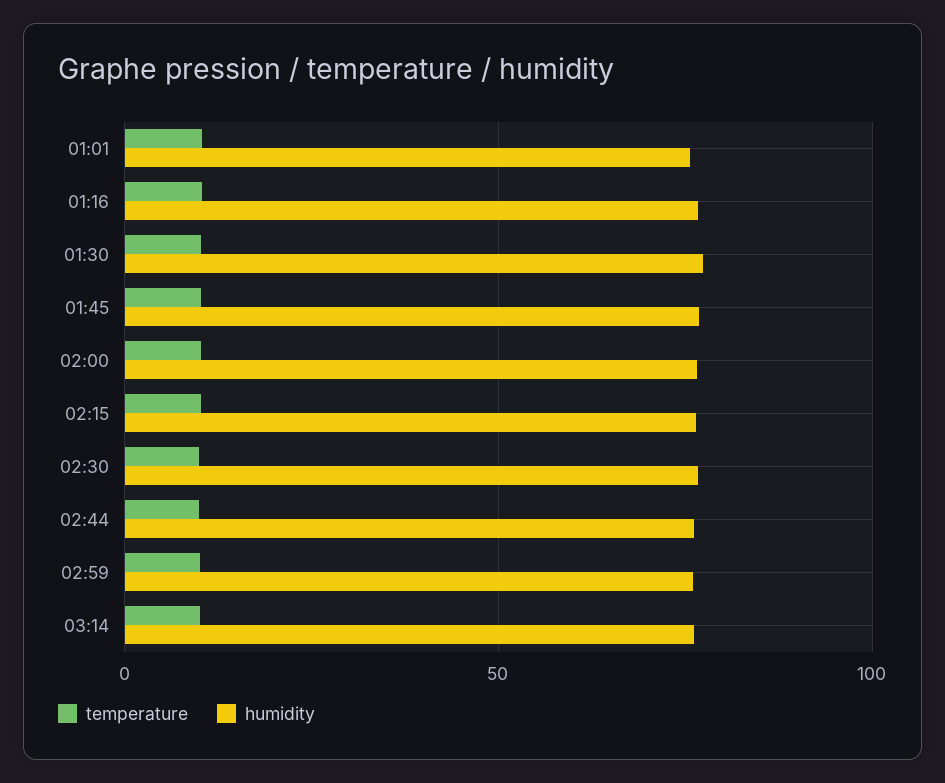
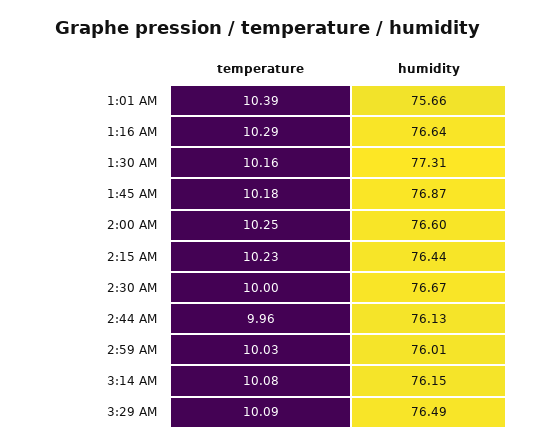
temperature, 3:29 AM: none -> 10.09
humidity, 3:29 AM: none -> 76.49

